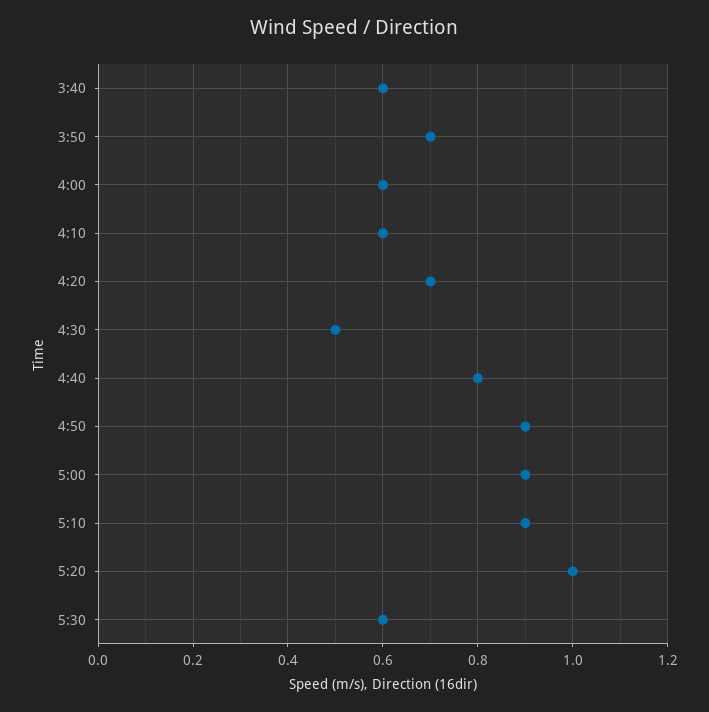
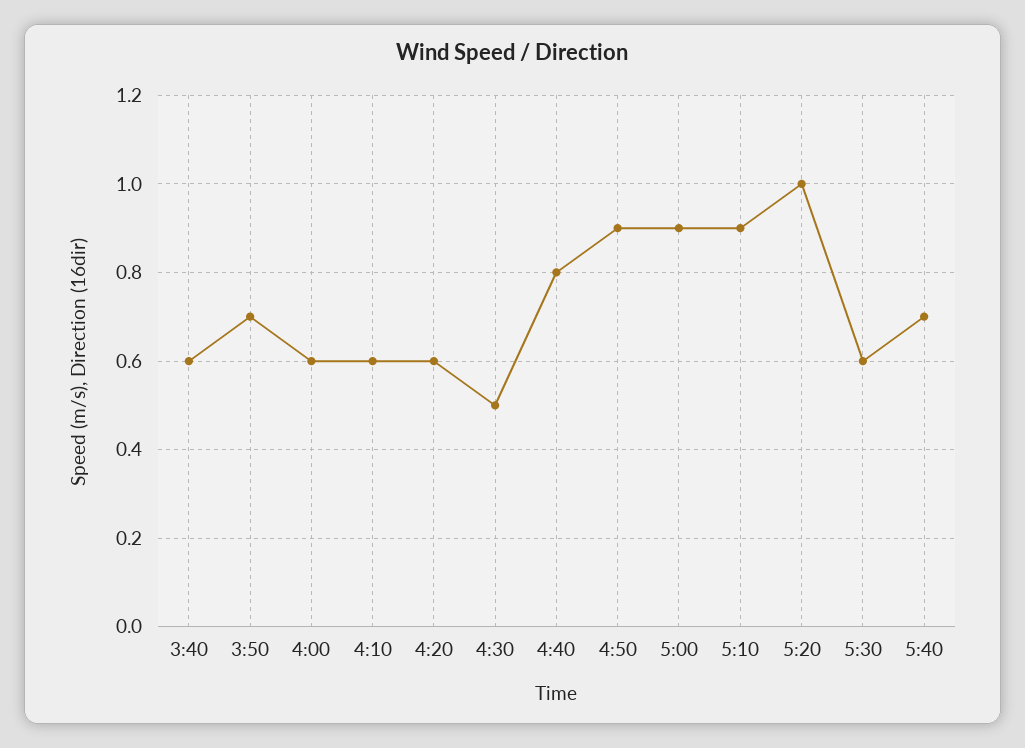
4:20: 0.7 -> 0.6
5:40: none -> 0.7

